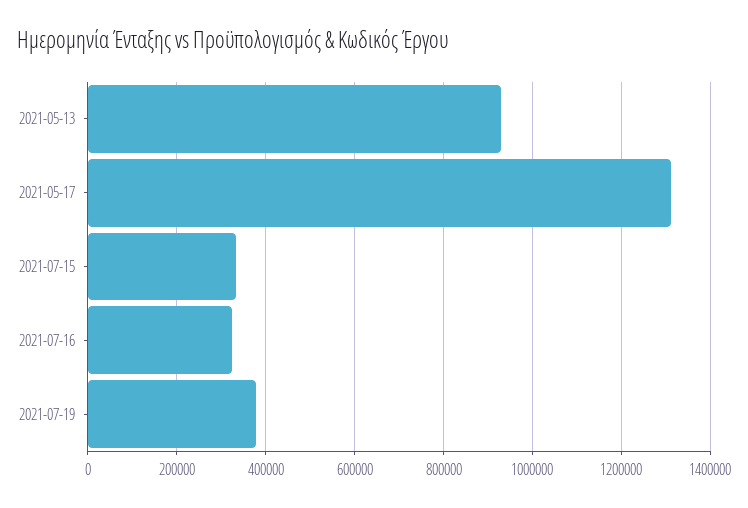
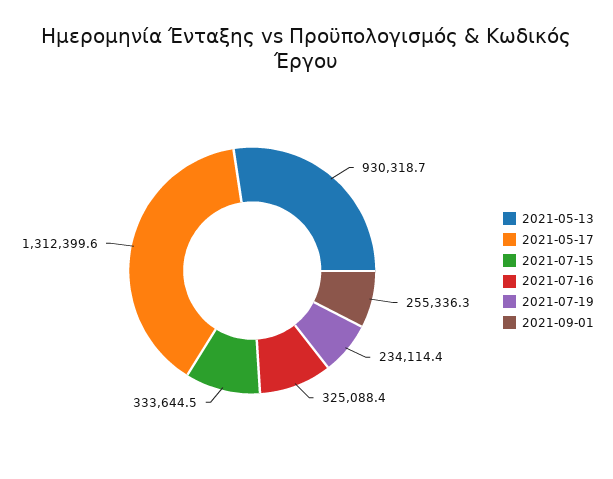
2021-07-19: 380000 -> 234114.4
2021-09-01: none -> 255336.3

